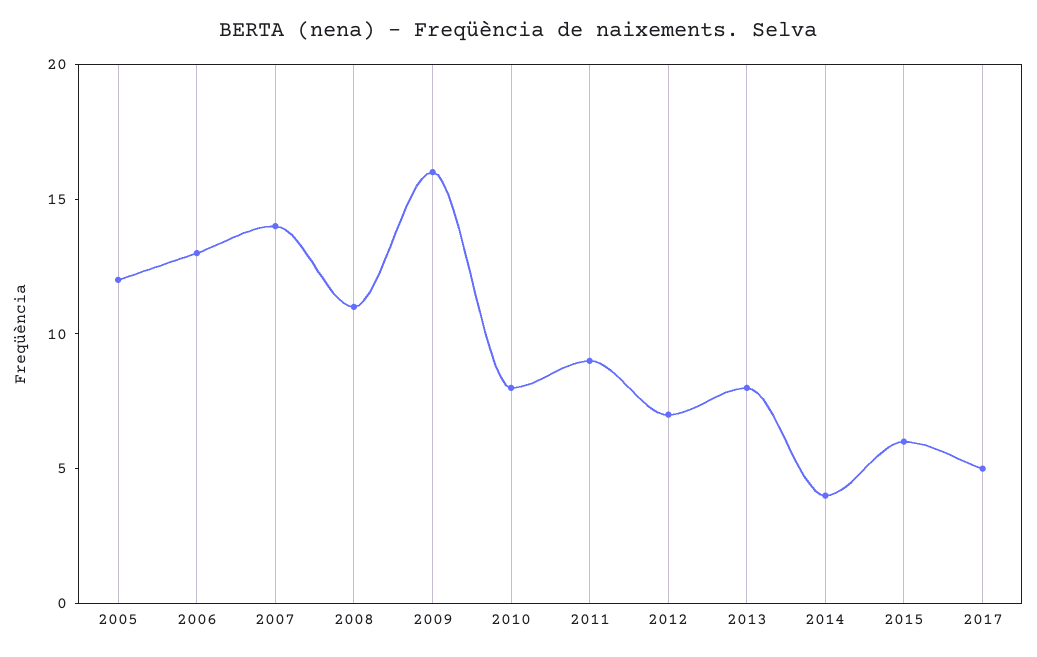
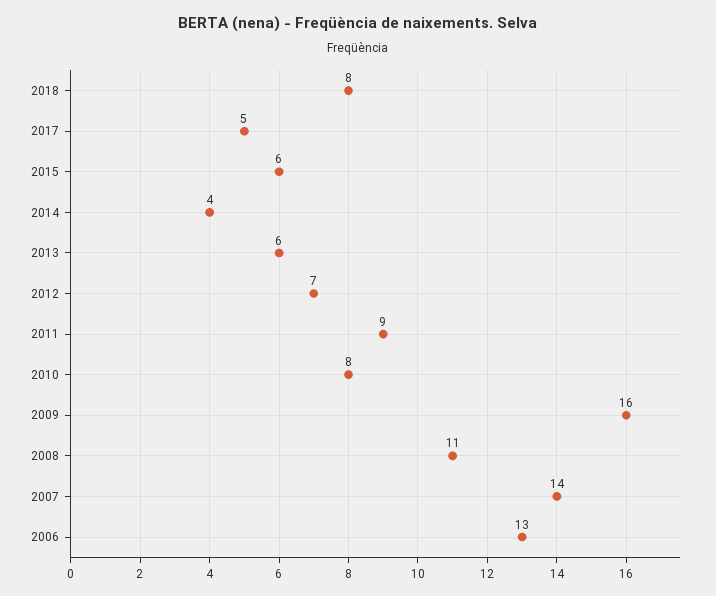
2005: 12 -> none
2013: 8 -> 6
2018: none -> 8

